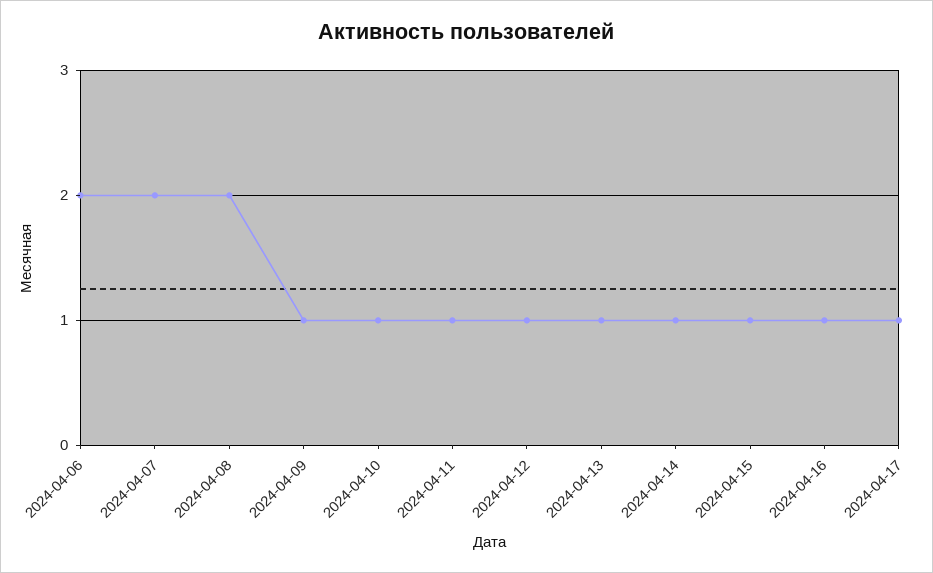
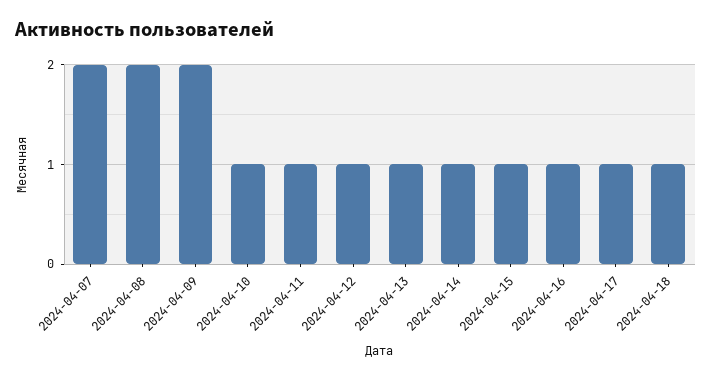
2024-04-06: 2 -> none
2024-04-09: 1 -> 2
2024-04-18: none -> 1

